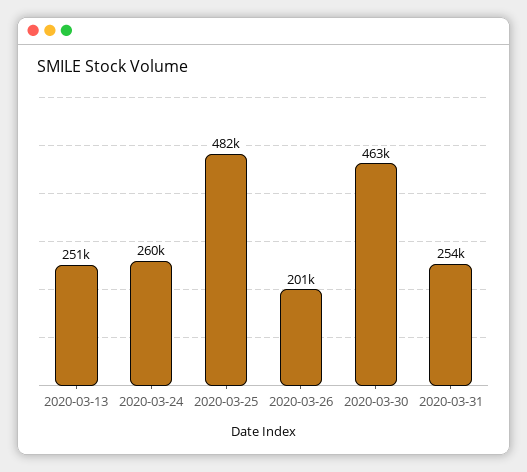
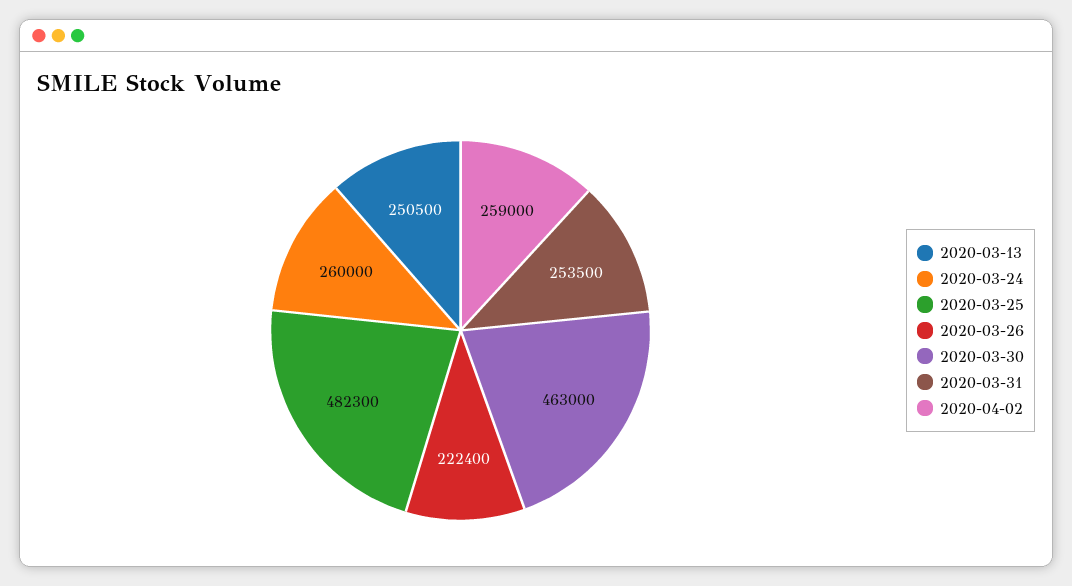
2020-03-26: 201000 -> 222400
2020-04-02: none -> 259000

